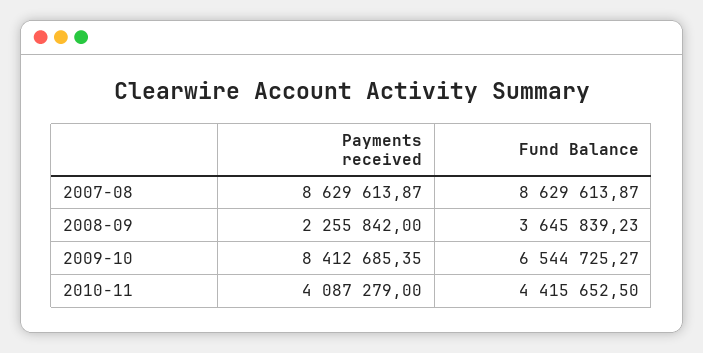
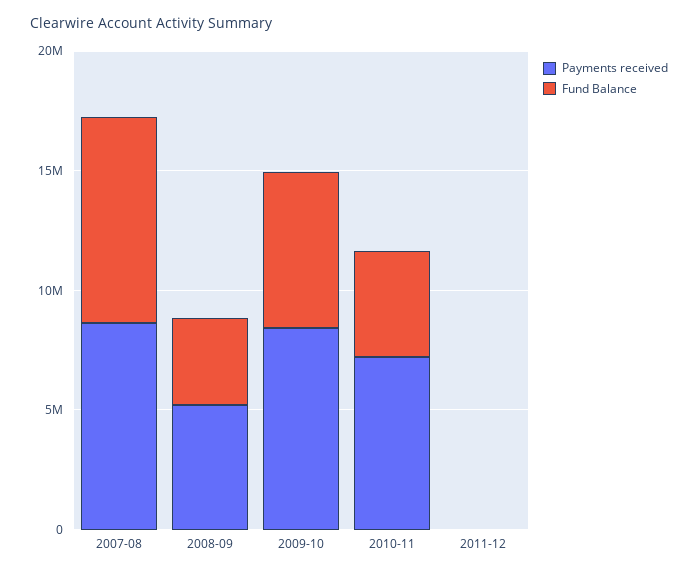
Payments received, 2008-09: 2255842 -> 5000000
Payments received, 2010-11: 4087279 -> 7000000
Payments received, 2011-12: none -> 0
Fund Balance, 2011-12: none -> 0

